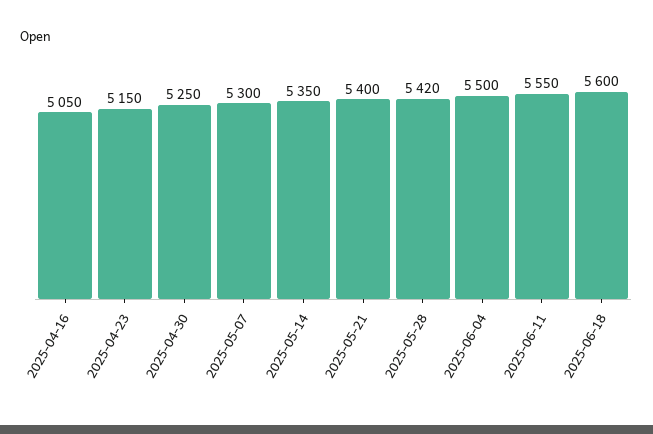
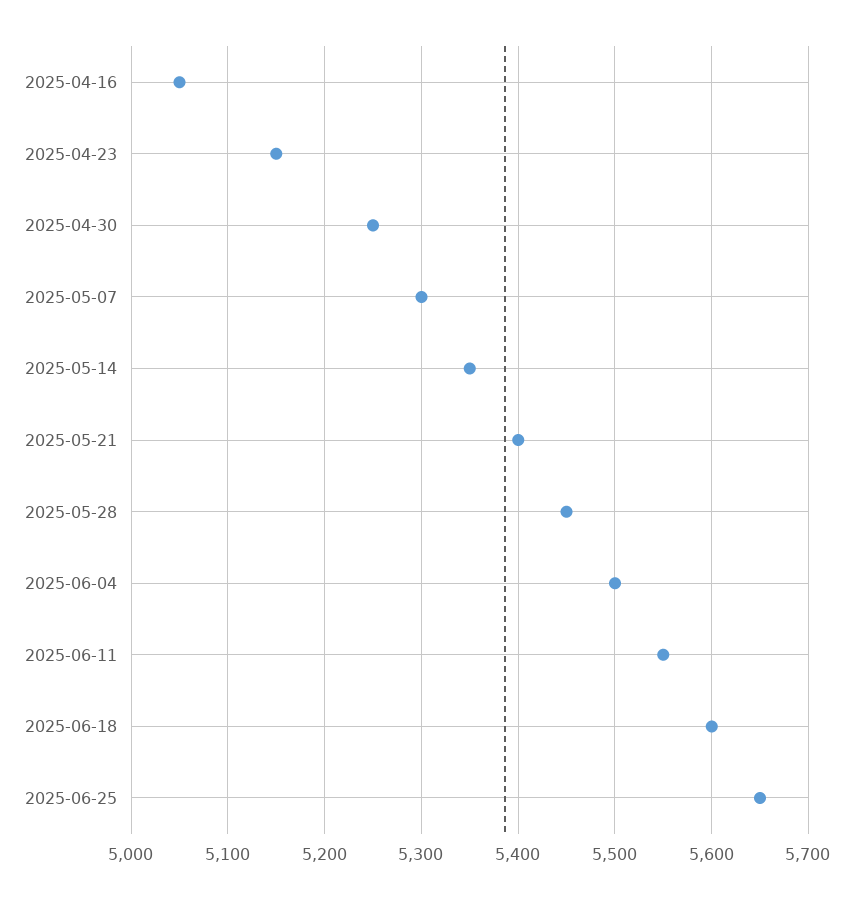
2025-05-28: 5420 -> 5450
2025-06-25: none -> 5650

